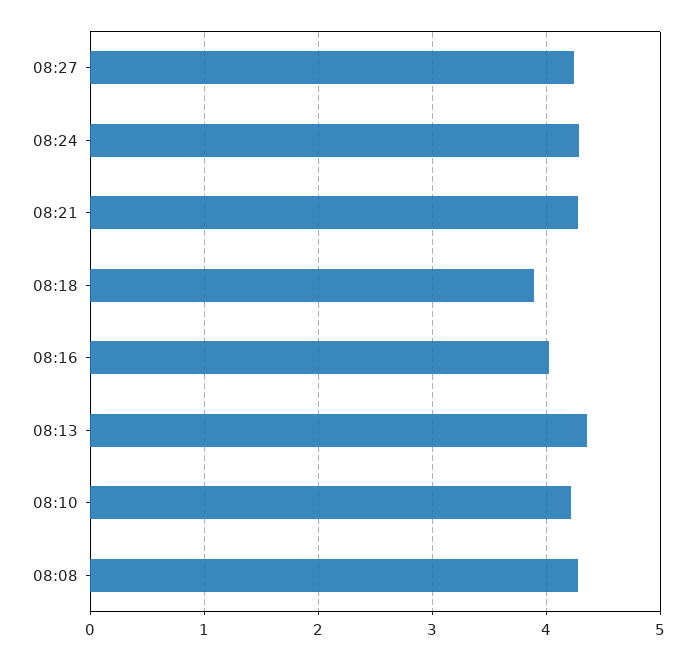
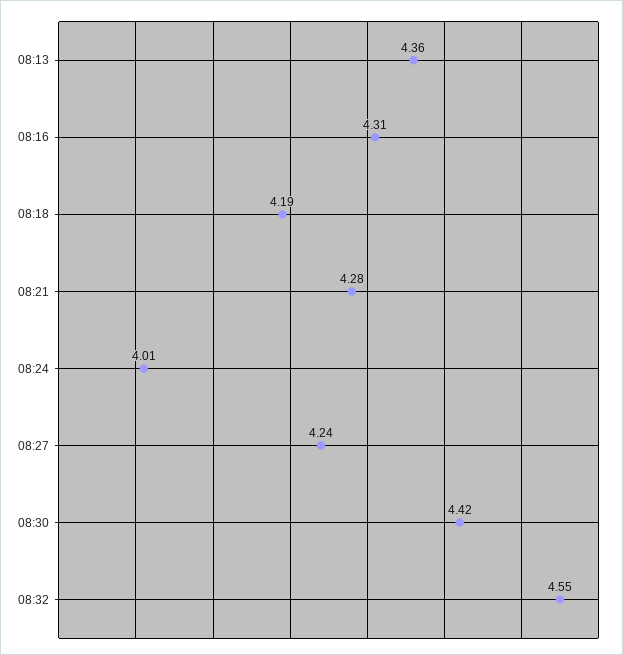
08:24: 4.3 -> 4.01
08:18: 3.9 -> 4.19
08:16: 4 -> 4.31
08:10: 4.2 -> none
08:08: 4.3 -> none
08:30: none -> 4.42
08:32: none -> 4.55

